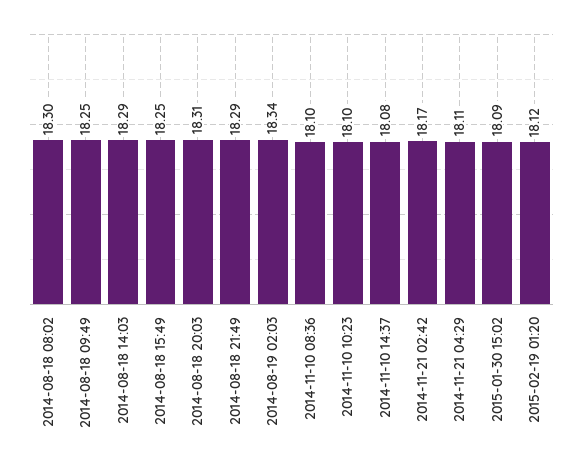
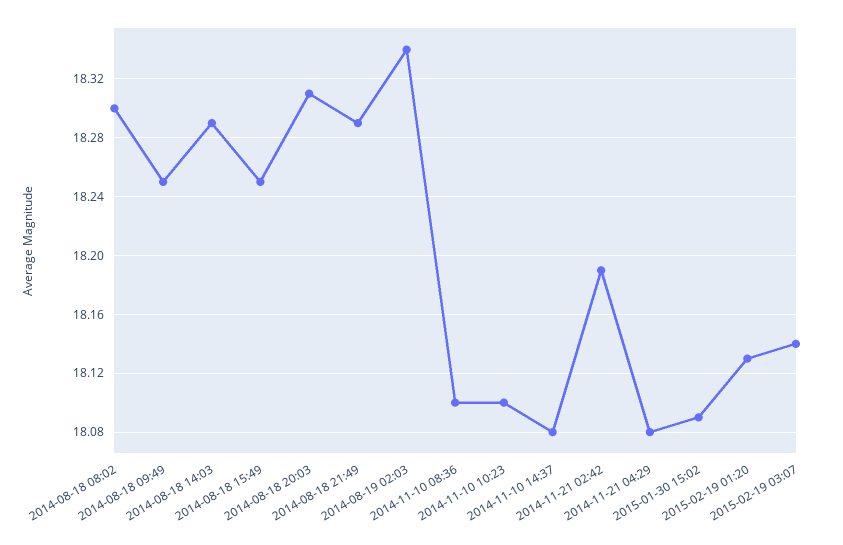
2014-11-21 02:42: 18.17 -> 18.19
2014-11-21 04:29: 18.11 -> 18.08
2015-02-19 01:20: 18.12 -> 18.13
2015-02-19 03:07: none -> 18.14

